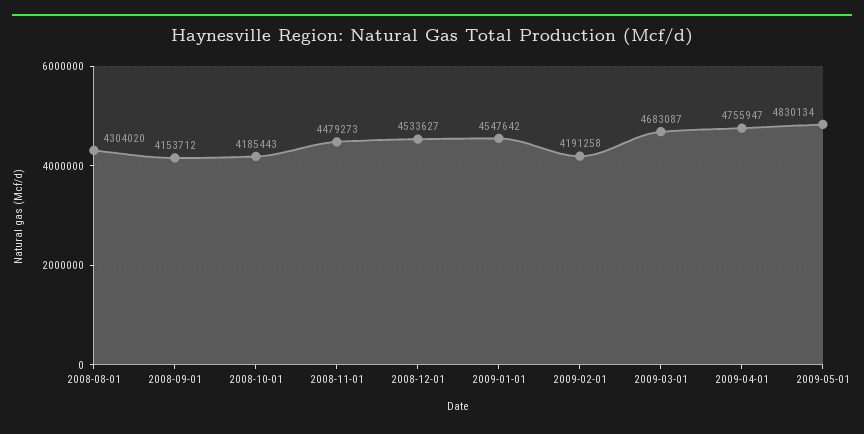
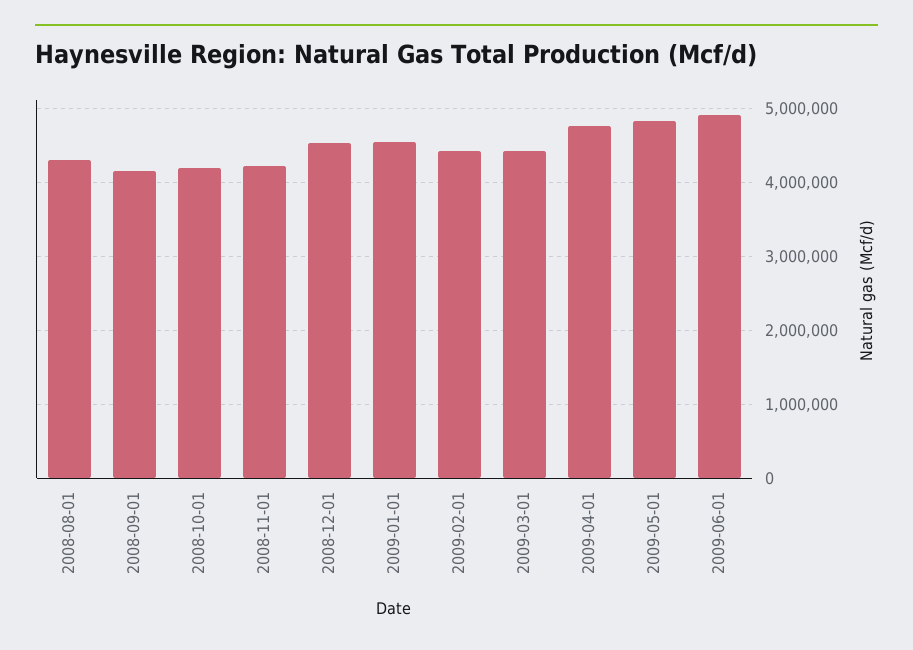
2008-11-01: 4479273 -> 4200000
2009-02-01: 4191258 -> 4400000
2009-03-01: 4683087 -> 4400000
2009-06-01: none -> 4900000

